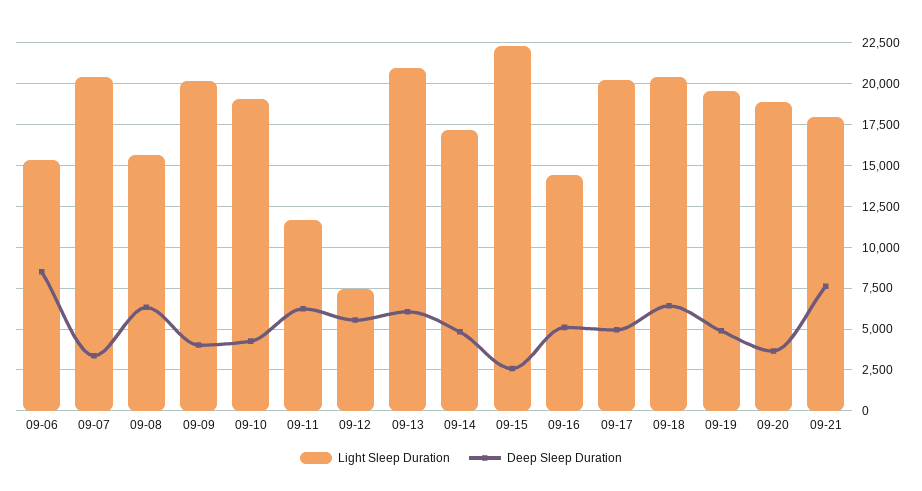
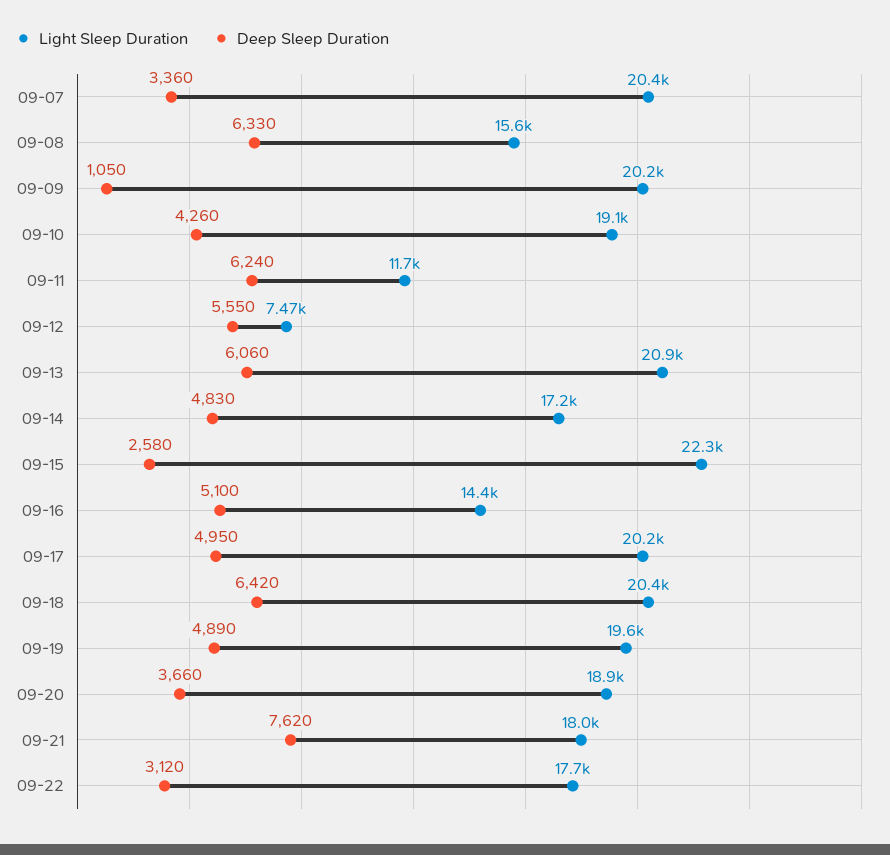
Light Sleep Duration, 09-06: 15500 -> none
Deep Sleep Duration, 09-06: 8500 -> none
Deep Sleep Duration, 09-09: 4000 -> 1050
Light Sleep Duration, 09-22: none -> 17700
Deep Sleep Duration, 09-22: none -> 3120

